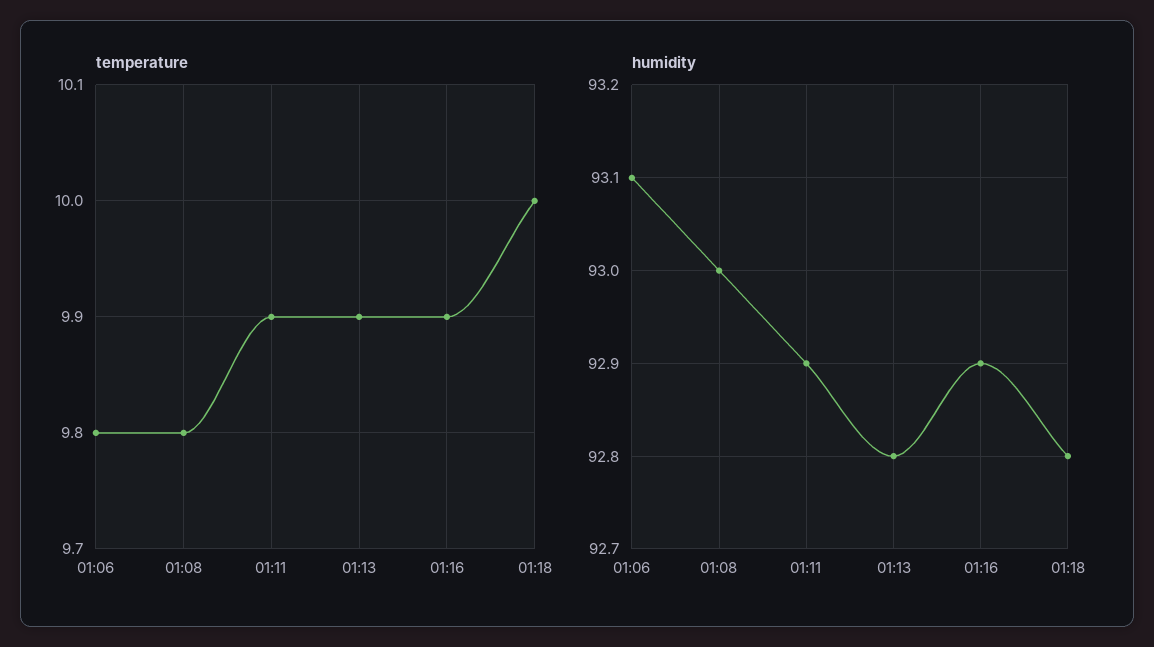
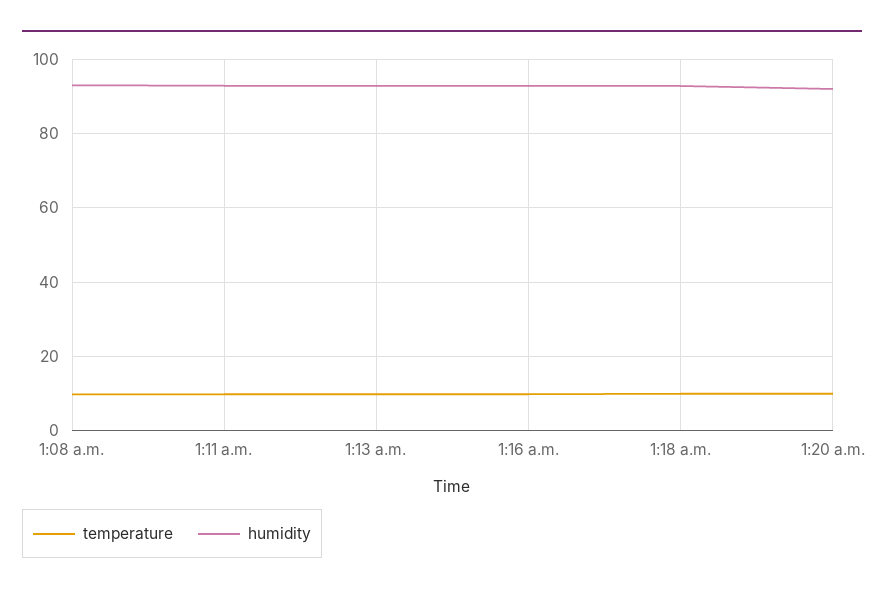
temperature, 01:06: 9.8 -> none
humidity, 01:06: 93.1 -> none
temperature, 1:20 a.m.: none -> 10
humidity, 1:20 a.m.: none -> 92

